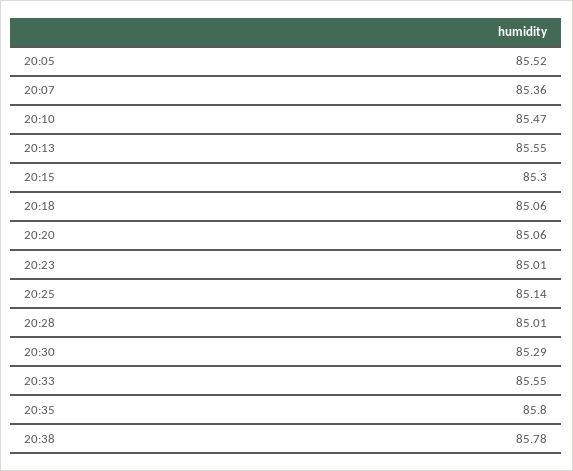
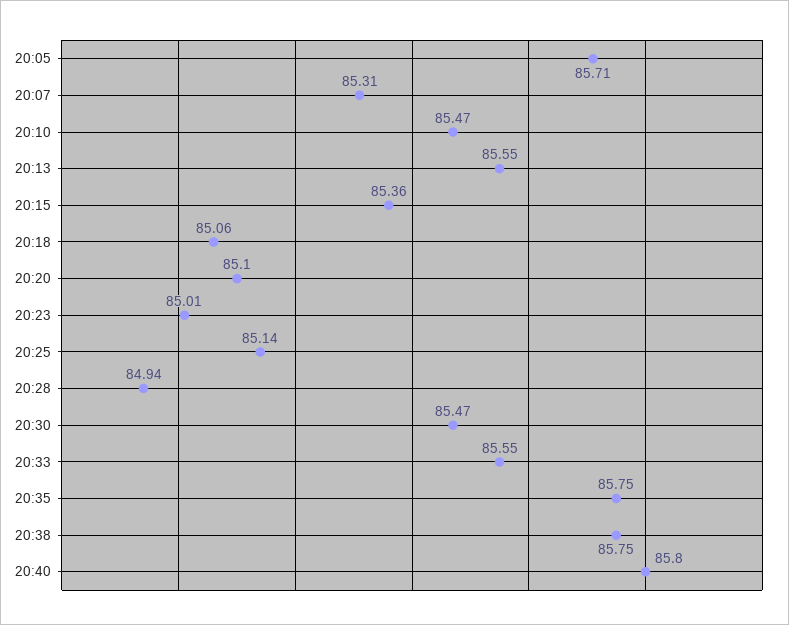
20:05: 85.52 -> 85.71
20:07: 85.36 -> 85.31
20:15: 85.3 -> 85.36
20:20: 85.06 -> 85.1
20:28: 85.01 -> 84.94
20:30: 85.29 -> 85.47
20:35: 85.8 -> 85.75
20:38: 85.78 -> 85.75
20:40: none -> 85.8

